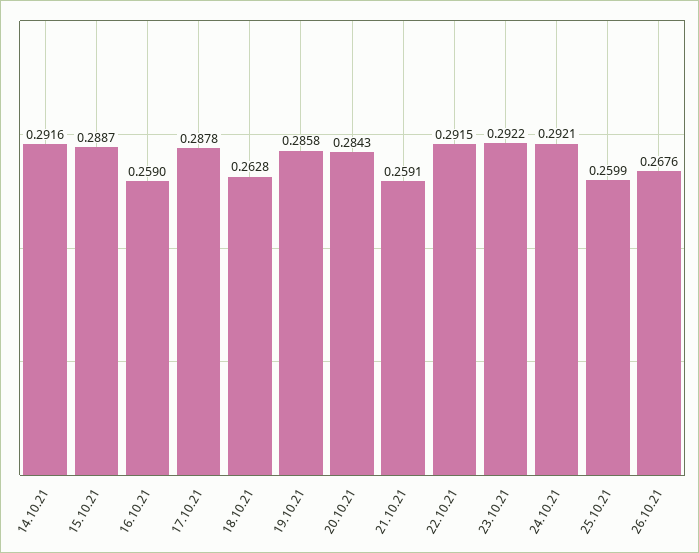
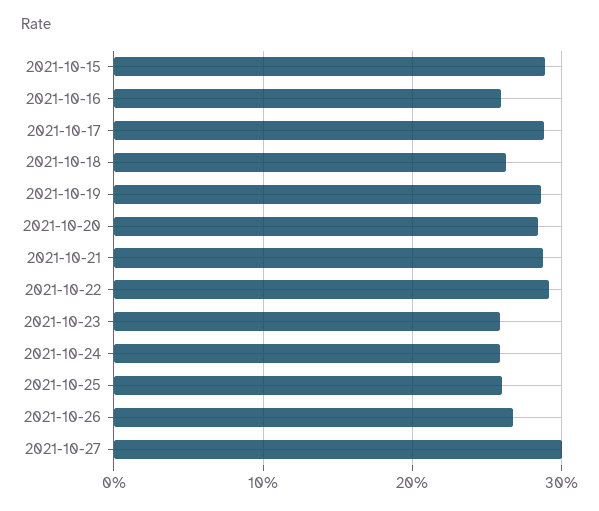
14.10.21: 0.2916 -> none
21.10.21: 0.2591 -> 0.29
23.10.21: 0.2922 -> 0.26
24.10.21: 0.2921 -> 0.26
2021-10-27: none -> 0.3

